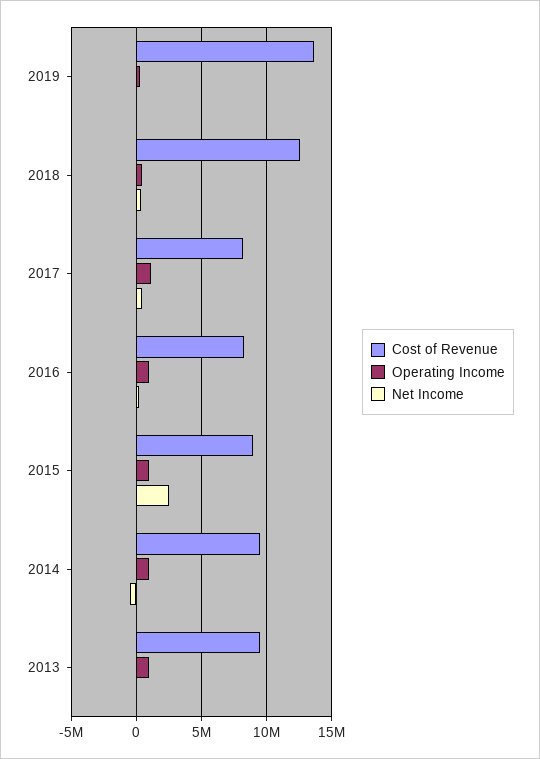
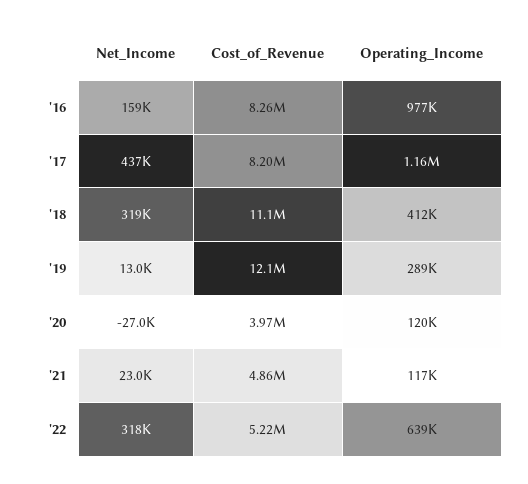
Cost of Revenue, 2019: 13500000 -> 12100000
Cost of Revenue, 2018: 12500000 -> 11100000
Cost of Revenue, 2015: 9000000 -> none
Operating Income, 2015: 1000000 -> none
Net Income, 2015: 2500000 -> none
Cost of Revenue, 2014: 9500000 -> none
Operating Income, 2014: 1000000 -> none
Net Income, 2014: -500000 -> none
Cost of Revenue, 2013: 9500000 -> none
Operating Income, 2013: 1000000 -> none
Net Income, 2013: 0 -> none
Net Income, '20: none -> -27000
Cost of Revenue, '20: none -> 3970000
Operating Income, '20: none -> 120000
Net Income, '21: none -> 23000
Cost of Revenue, '21: none -> 4860000
Operating Income, '21: none -> 117000
Net Income, '22: none -> 318000
Cost of Revenue, '22: none -> 5220000
Operating Income, '22: none -> 639000

